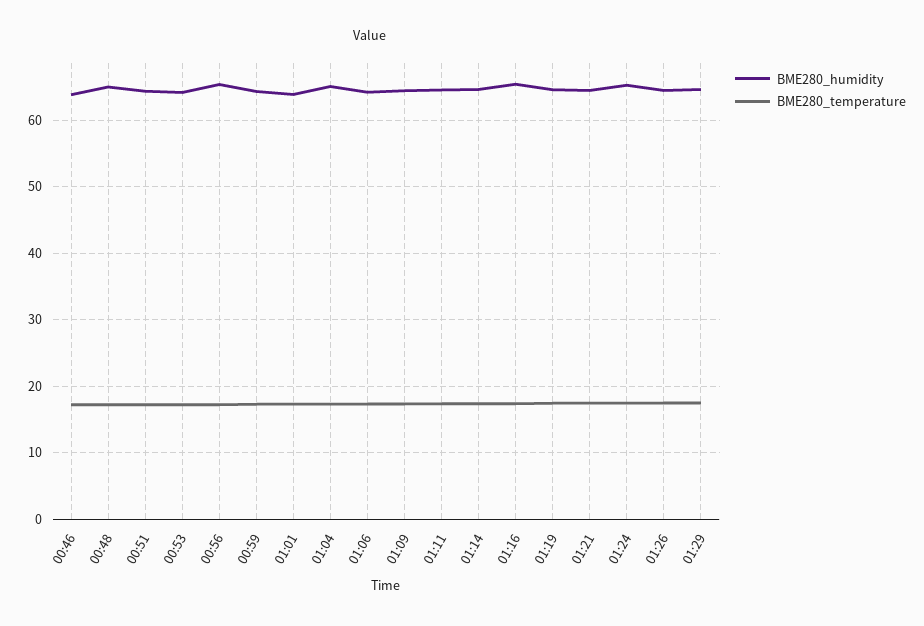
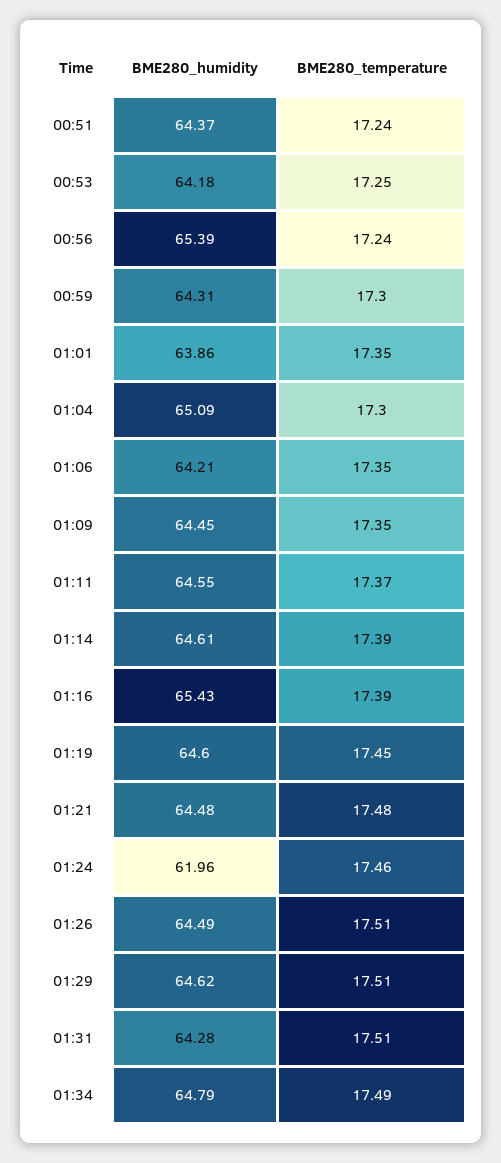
BME280_humidity, 00:46: 64 -> none
BME280_temperature, 00:46: 17 -> none
BME280_humidity, 00:48: 65 -> none
BME280_temperature, 00:48: 17 -> none
BME280_humidity, 01:24: 65 -> 61.96
BME280_humidity, 01:31: none -> 64.28
BME280_temperature, 01:31: none -> 17.51
BME280_humidity, 01:34: none -> 64.79
BME280_temperature, 01:34: none -> 17.49

